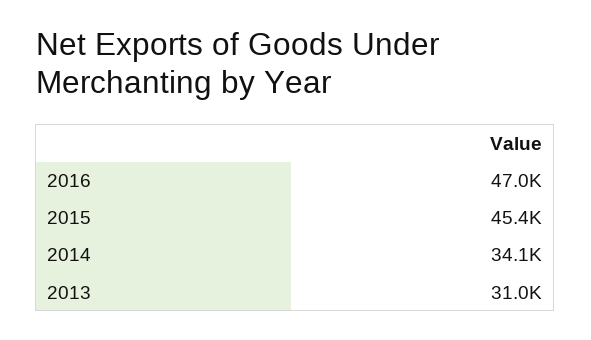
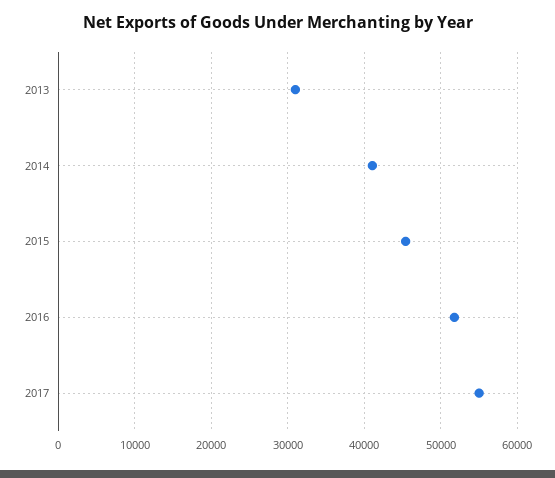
2016: 47000 -> 52000
2014: 34100 -> 41000
2017: none -> 55000

